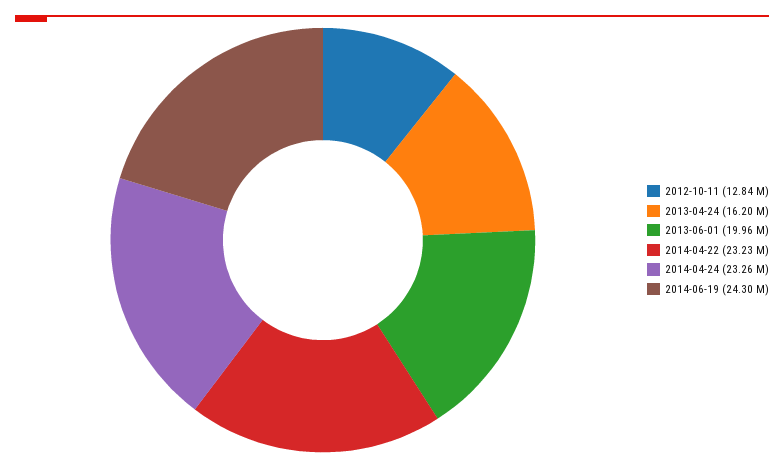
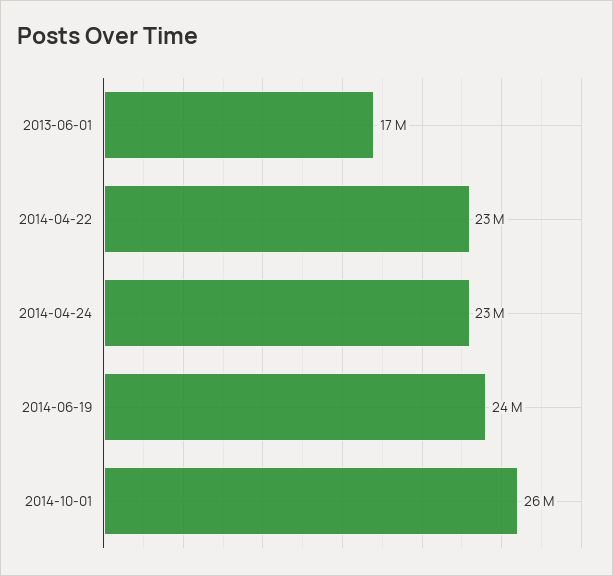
2012-10-11: 12840000 -> none
2013-04-24: 16200000 -> none
2013-06-01: 19960000 -> 17000000
2014-10-01: none -> 26000000

